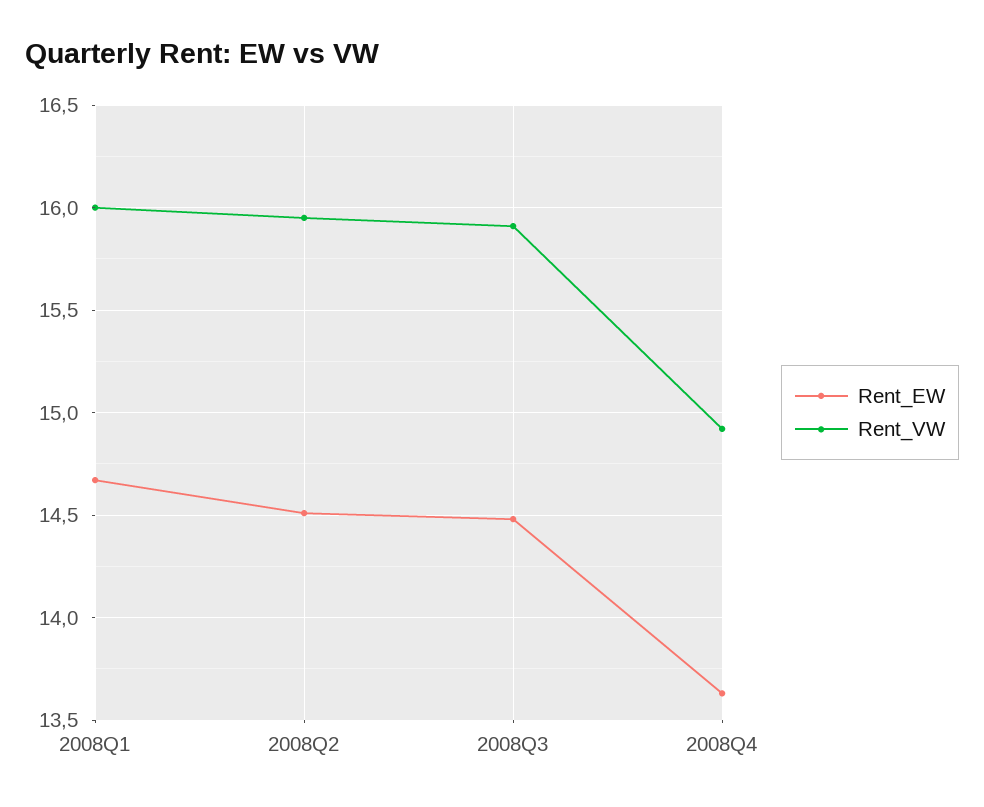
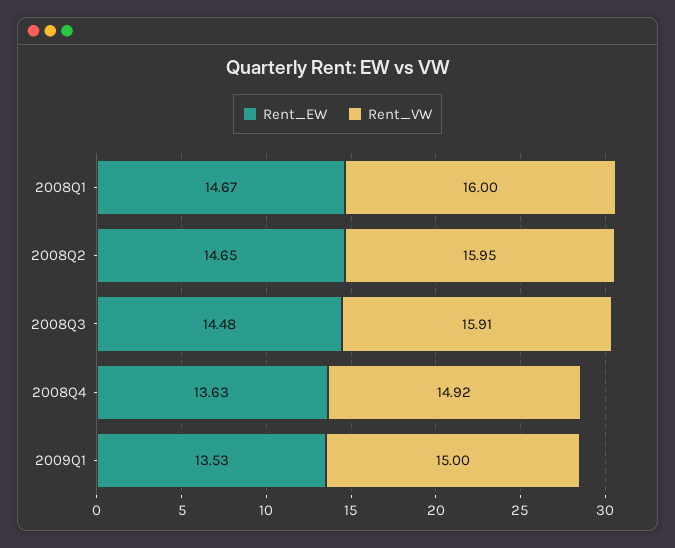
Rent_EW, 2008Q2: 14.5 -> 14.65
Rent_EW, 2009Q1: none -> 13.53
Rent_VW, 2009Q1: none -> 15

